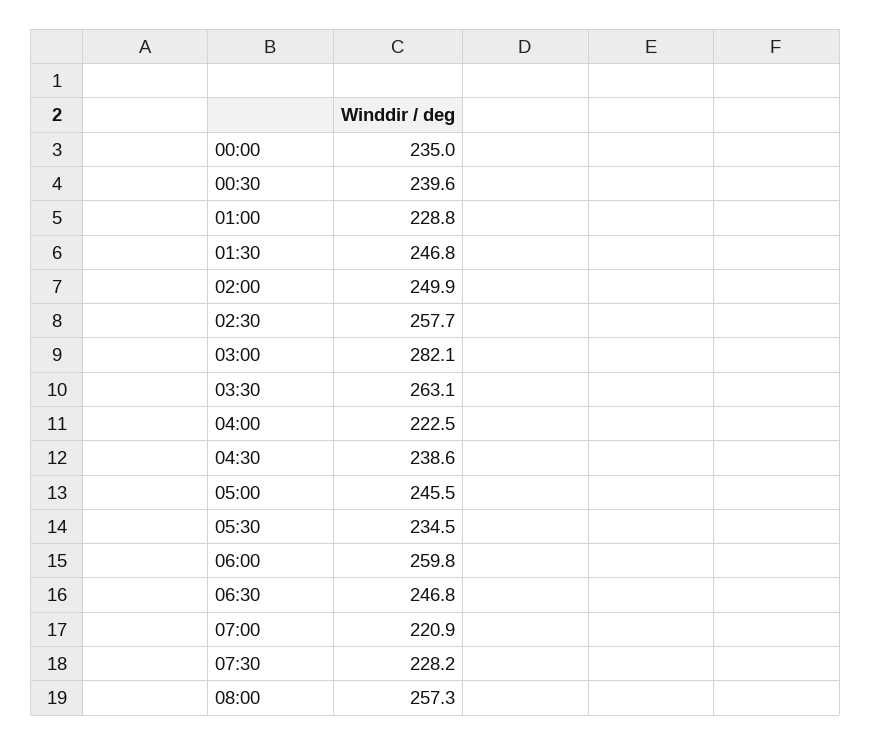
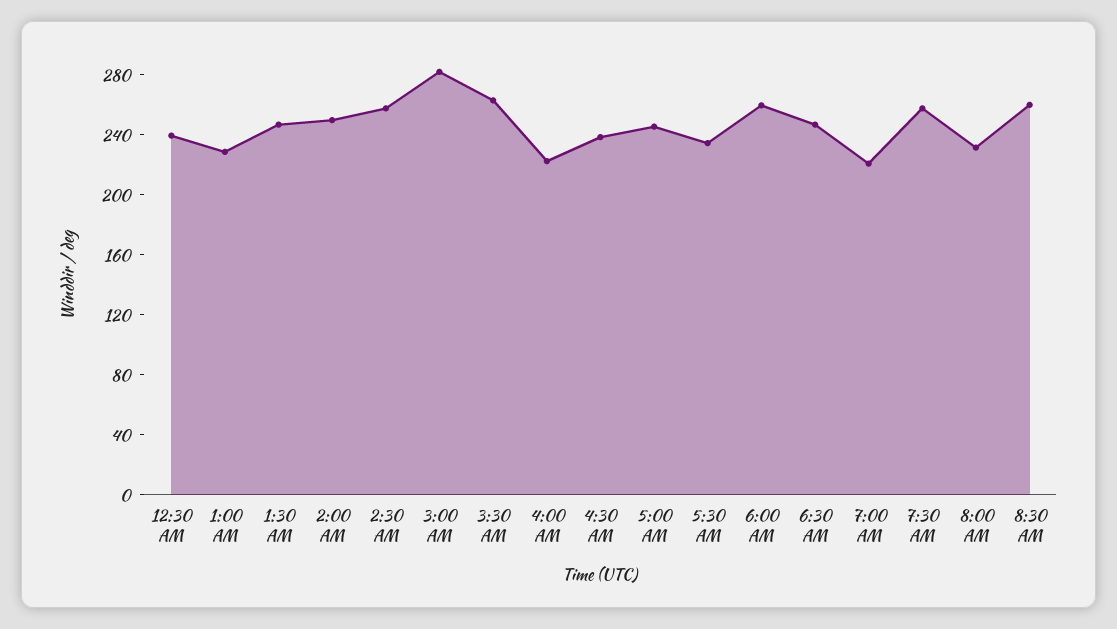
00:00: 235 -> none
07:30: 228.2 -> 260
08:00: 257.3 -> 230
8:30 AM: none -> 260

